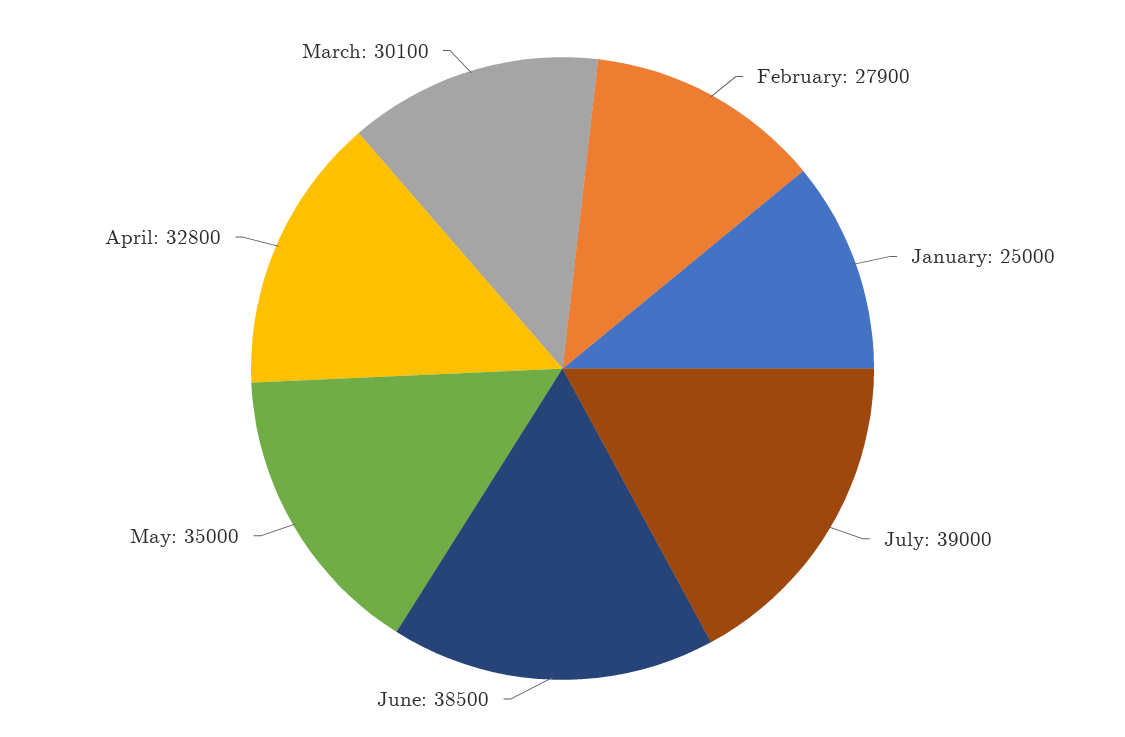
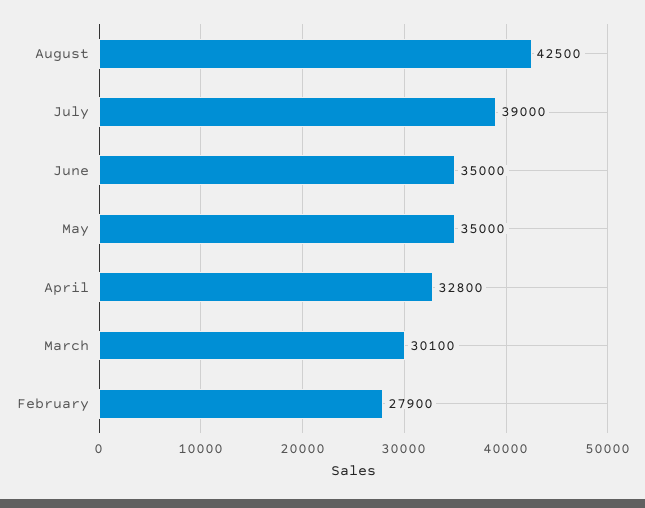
January: 25000 -> none
June: 38500 -> 35000
August: none -> 42500

